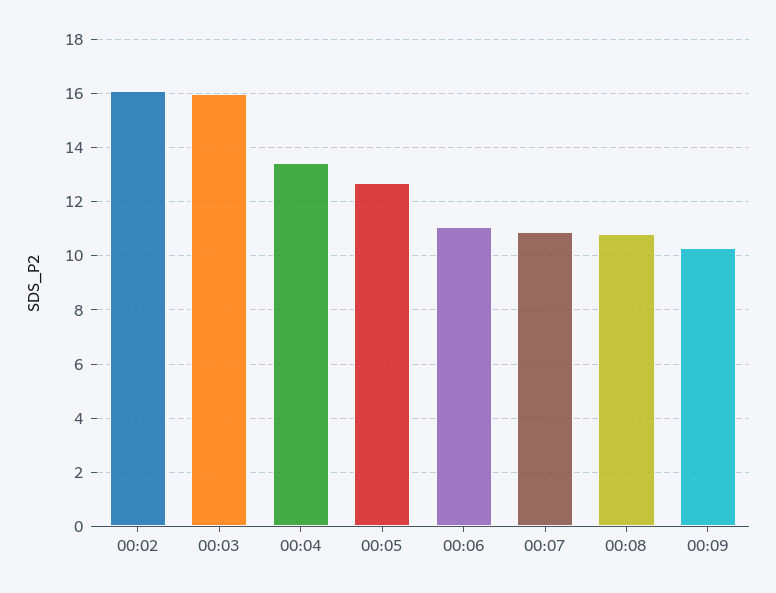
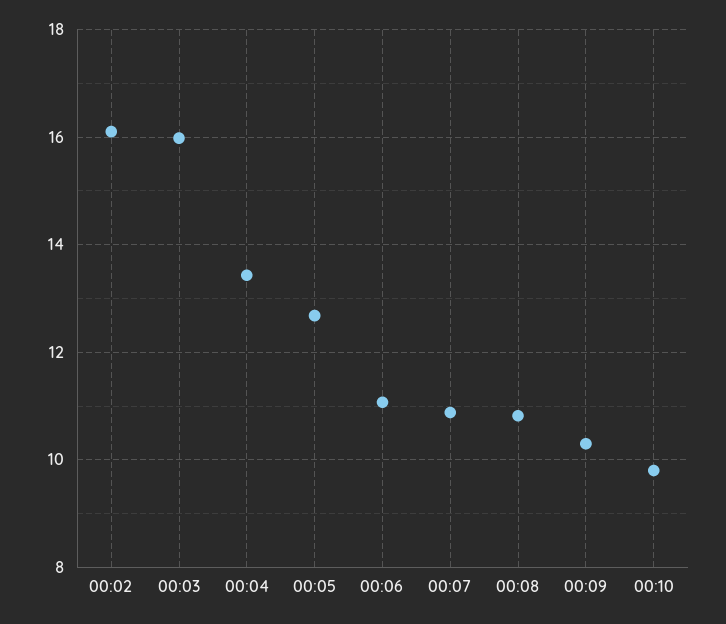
00:10: none -> 9.8

